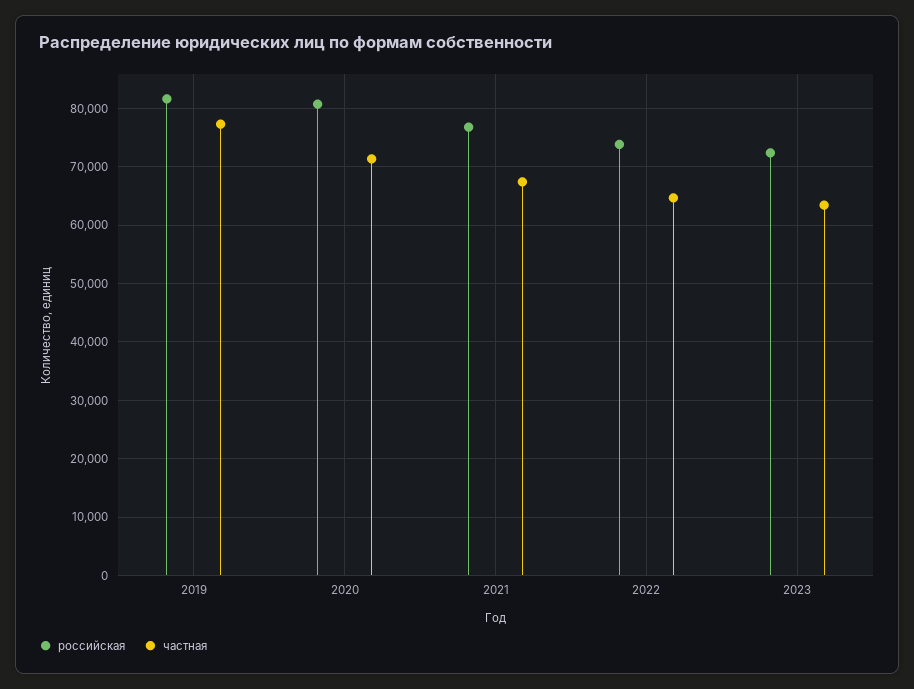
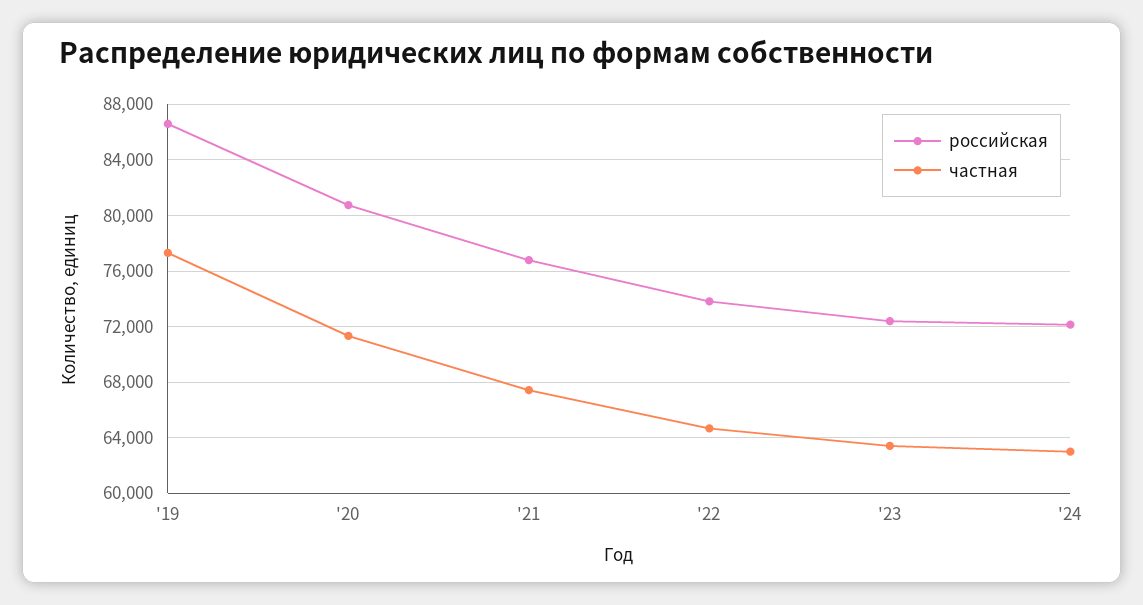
российская, 2019: 82000 -> 86500
российская, '24: none -> 72000
частная, '24: none -> 63000

